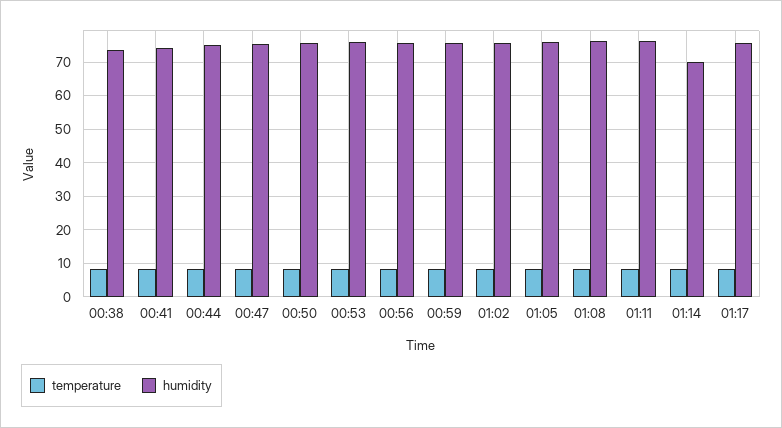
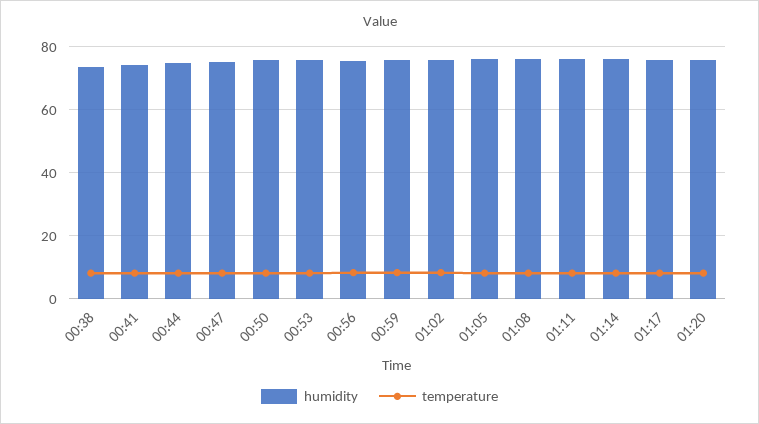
humidity, 01:14: 70 -> 76
humidity, 01:20: none -> 76
temperature, 01:20: none -> 8

